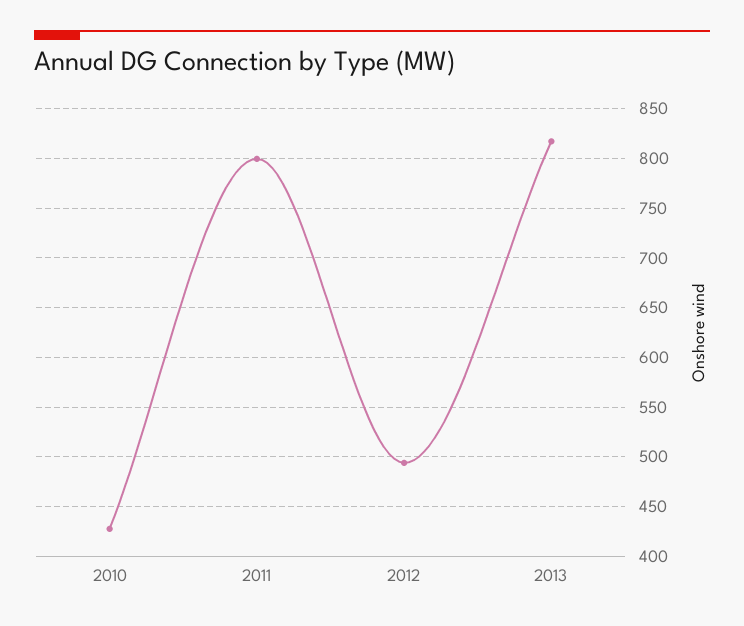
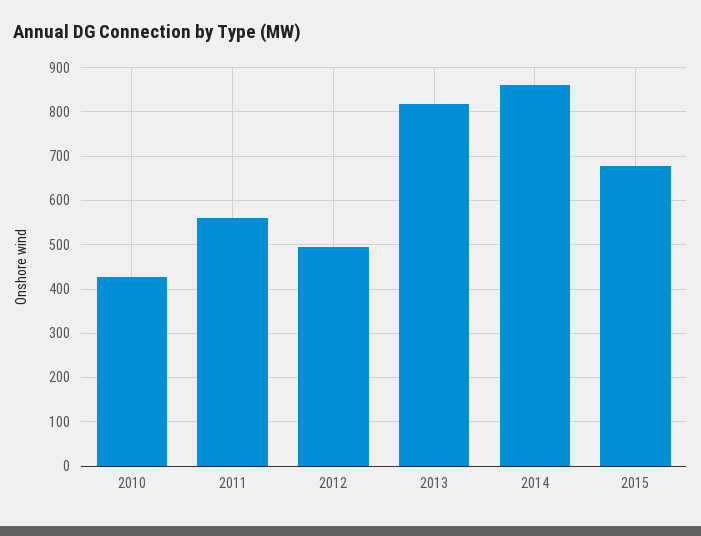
2011: 800 -> 560
2014: none -> 860
2015: none -> 680

